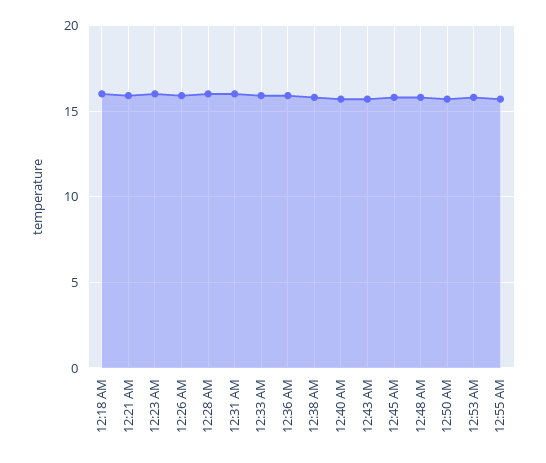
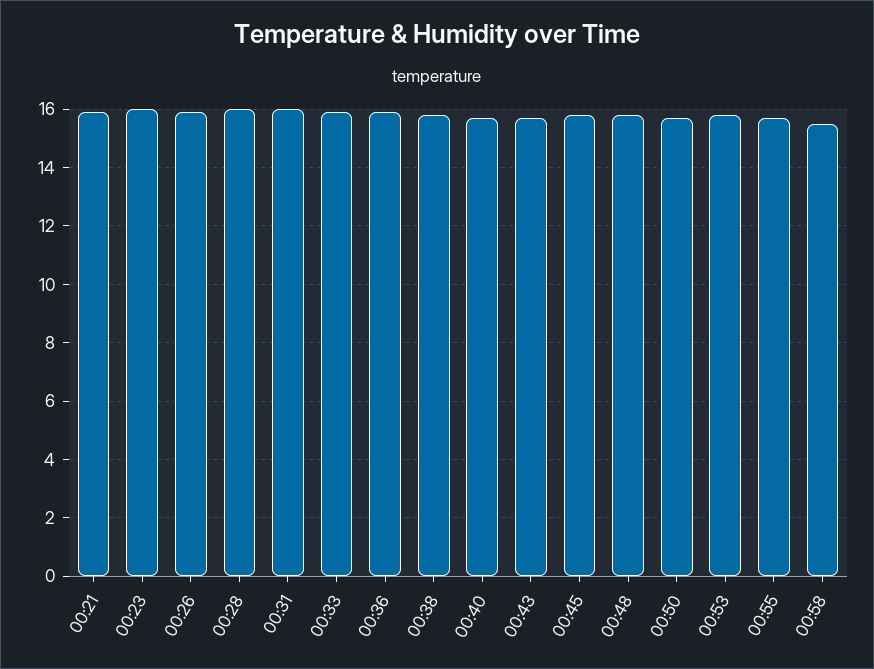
12:18 AM: 16 -> none
00:58: none -> 15.5

